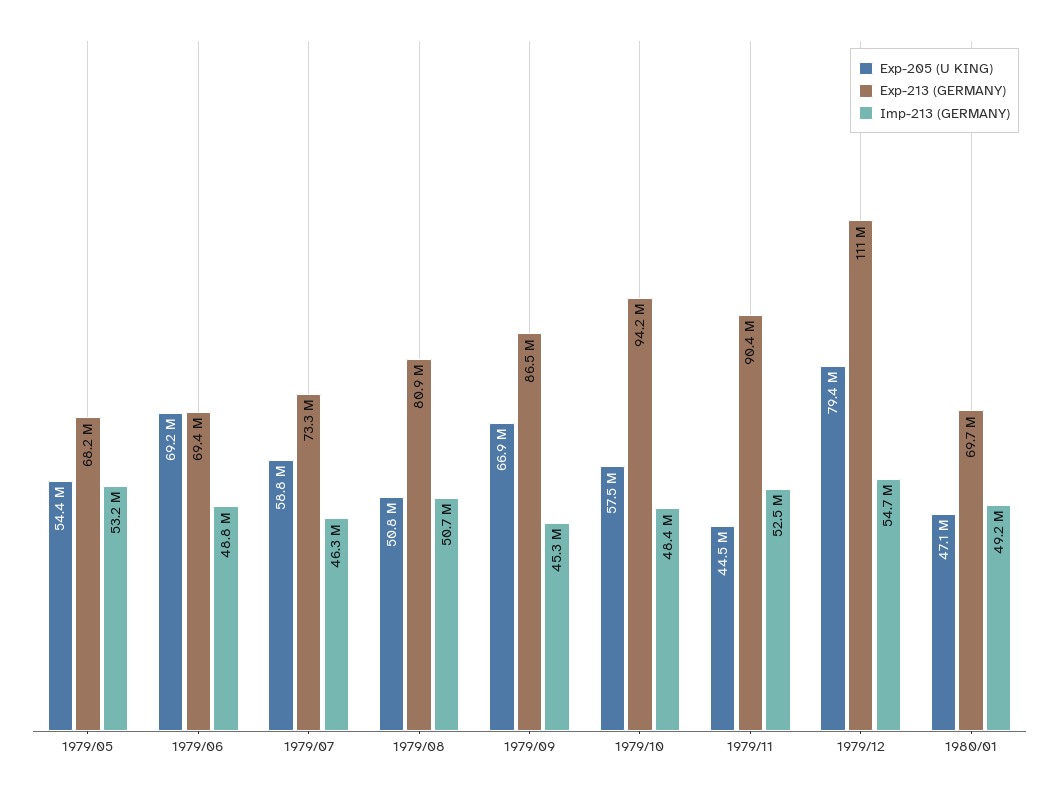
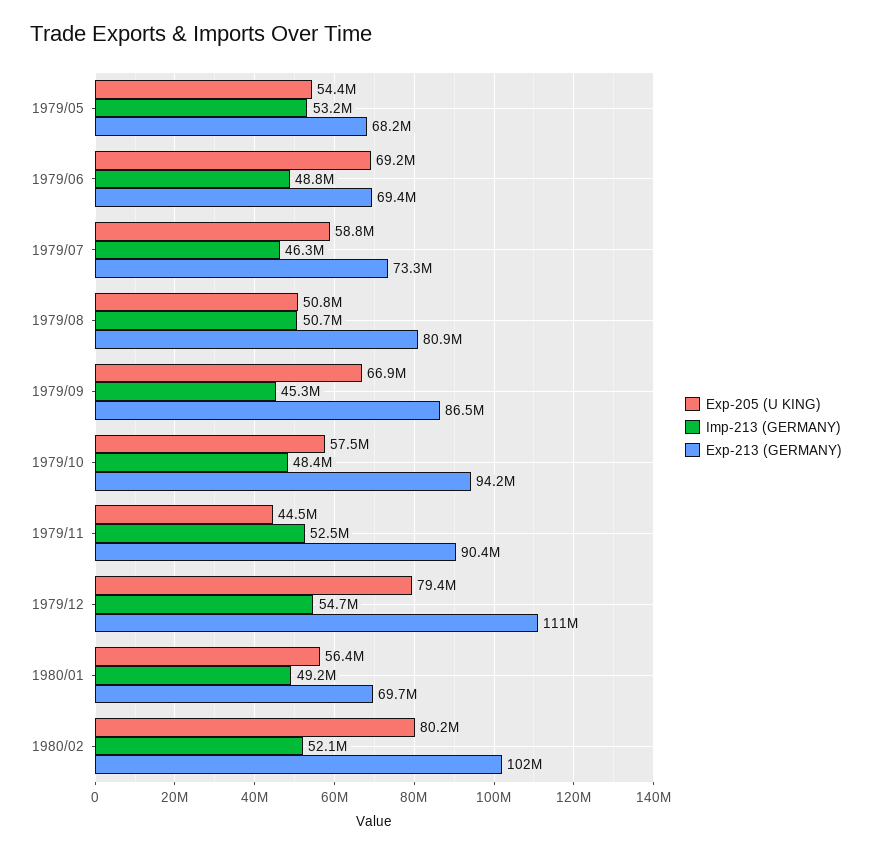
Exp-205 (U KING), 1980/01: 47100000 -> 56400000
Exp-205 (U KING), 1980/02: none -> 80200000
Imp-213 (GERMANY), 1980/02: none -> 52100000
Exp-213 (GERMANY), 1980/02: none -> 102000000

